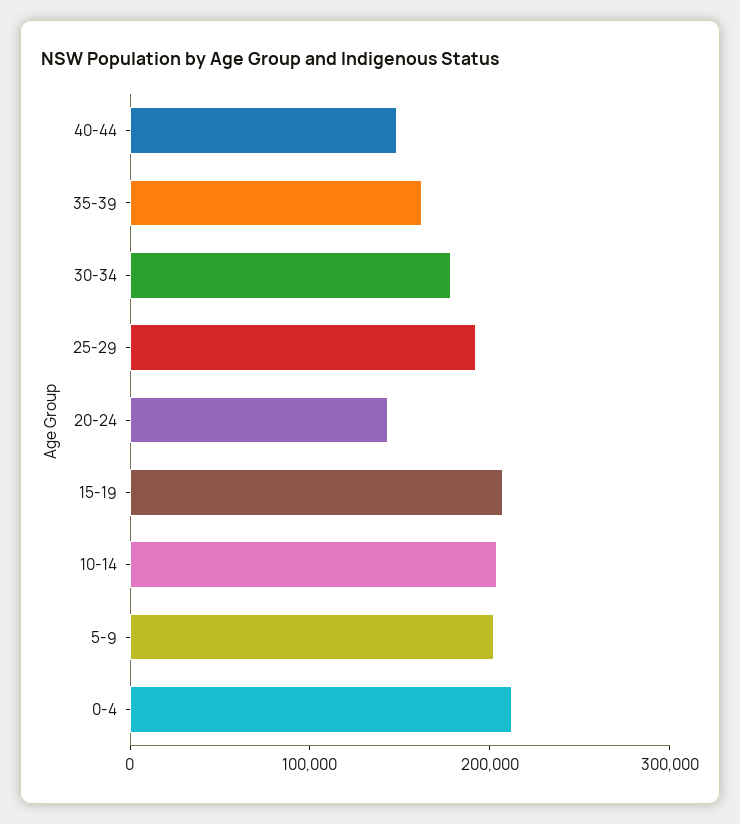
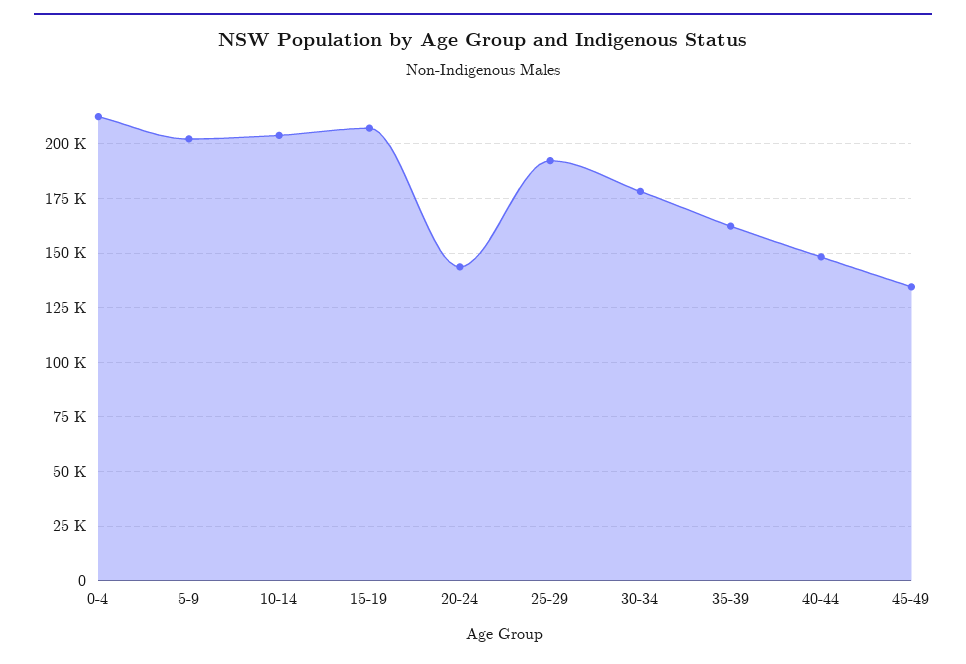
45-49: none -> 135000

